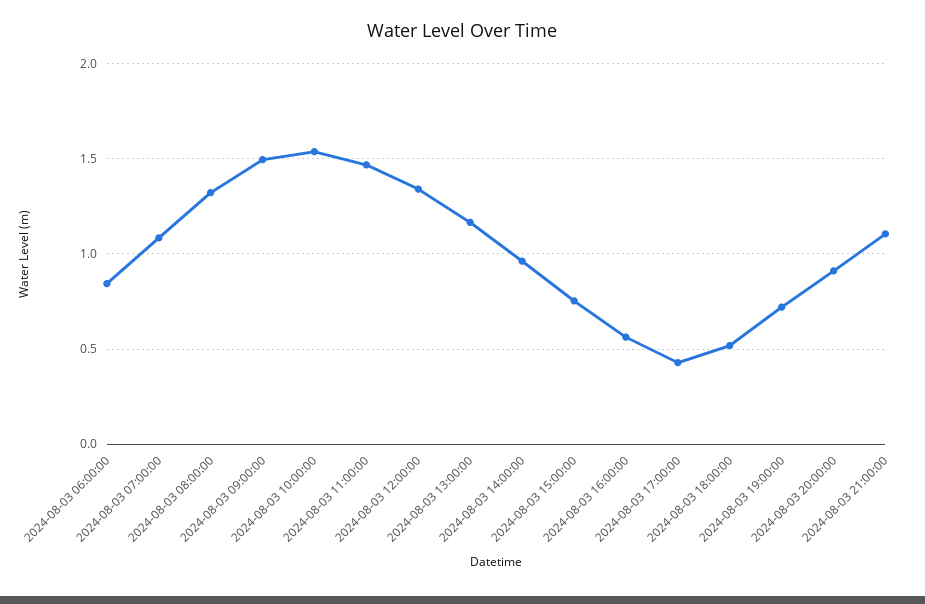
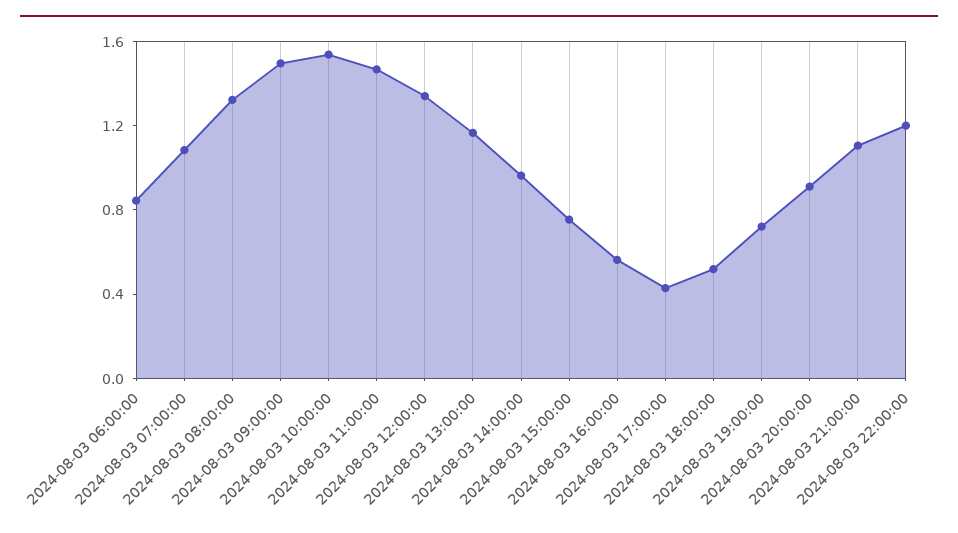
2024-08-03 22:00:00: none -> 1.2

